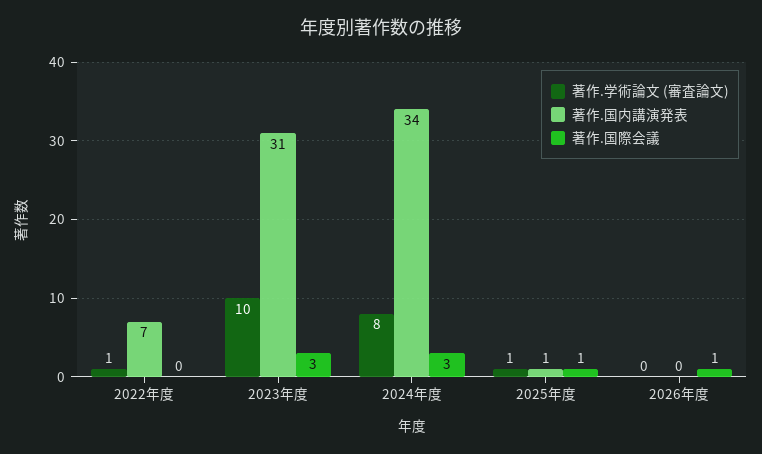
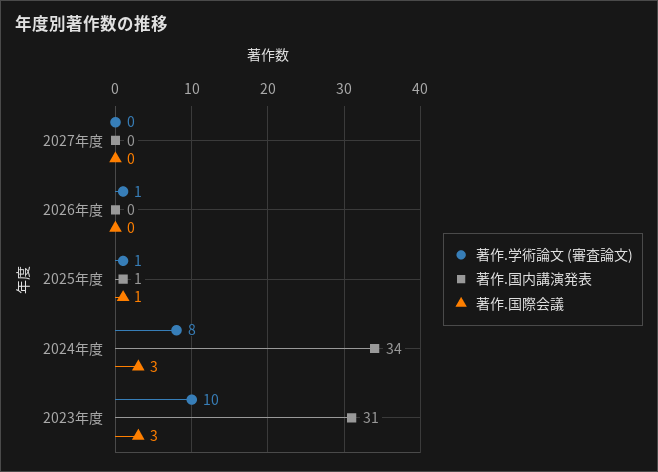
著作.学術論文 (審査論文), 2022年度: 1 -> none
著作.国内講演発表, 2022年度: 7 -> none
著作.国際会議, 2022年度: 0 -> none
著作.学術論文 (審査論文), 2026年度: 0 -> 1
著作.国際会議, 2026年度: 1 -> 0
著作.学術論文 (審査論文), 2027年度: none -> 0
著作.国内講演発表, 2027年度: none -> 0
著作.国際会議, 2027年度: none -> 0

